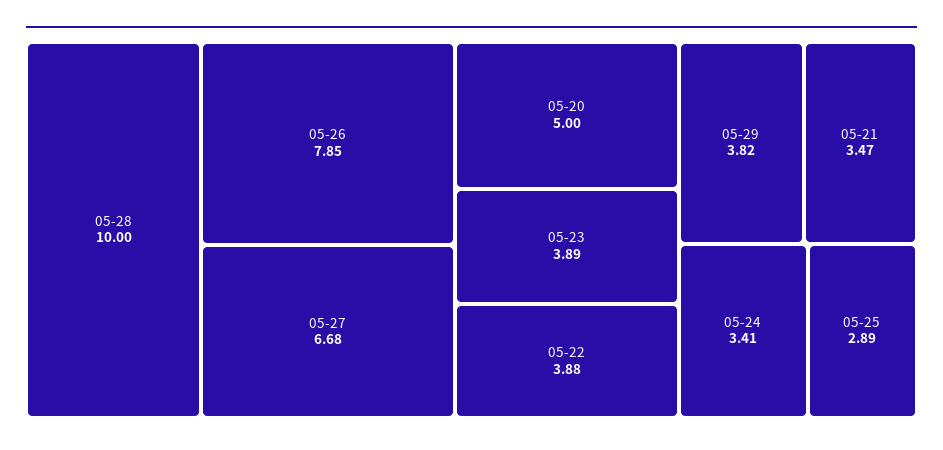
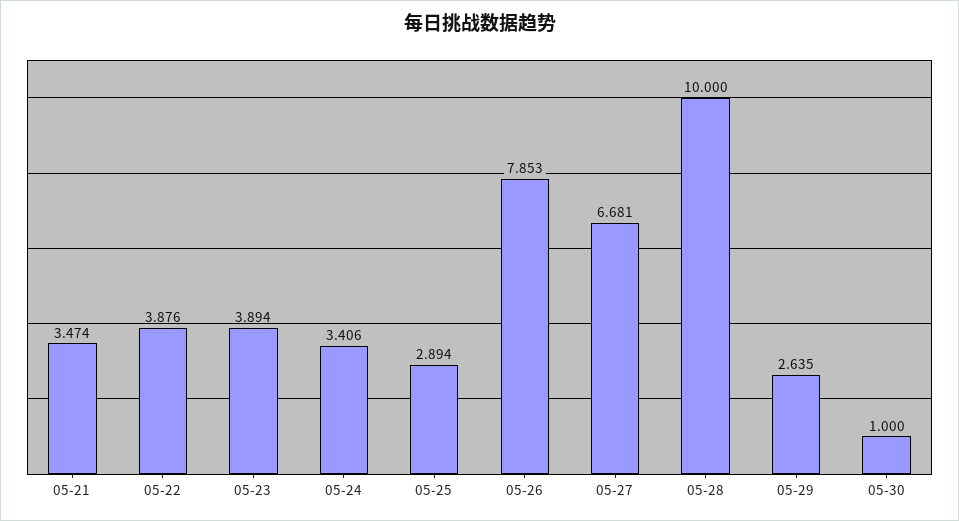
05-20: 5 -> none
05-29: 3.82 -> 2.635
05-30: none -> 1

